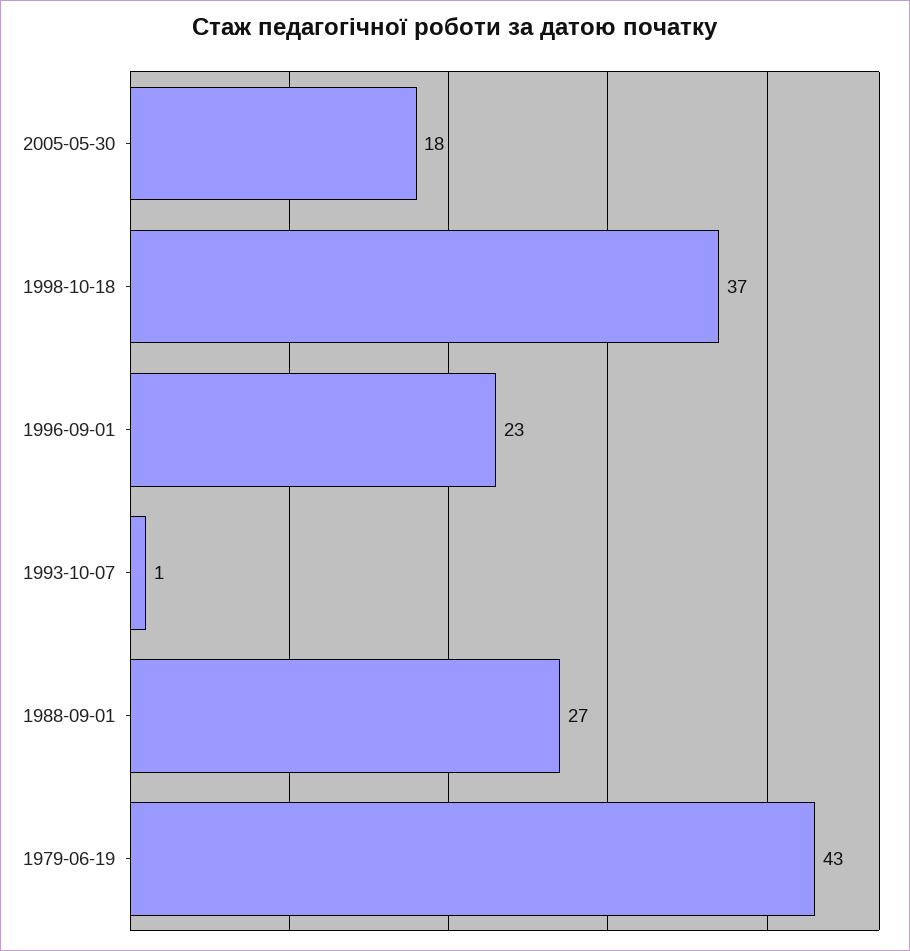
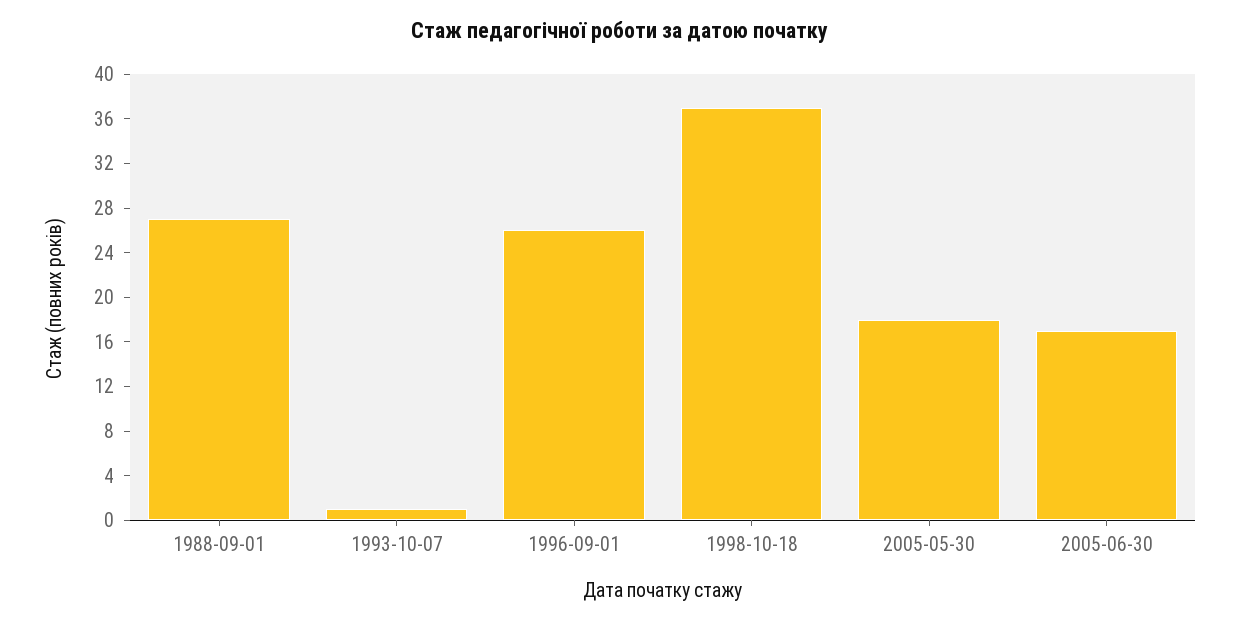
1996-09-01: 23 -> 26
1979-06-19: 43 -> none
2005-06-30: none -> 17

